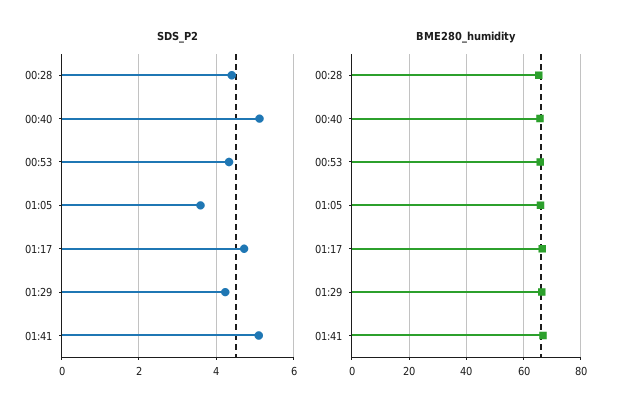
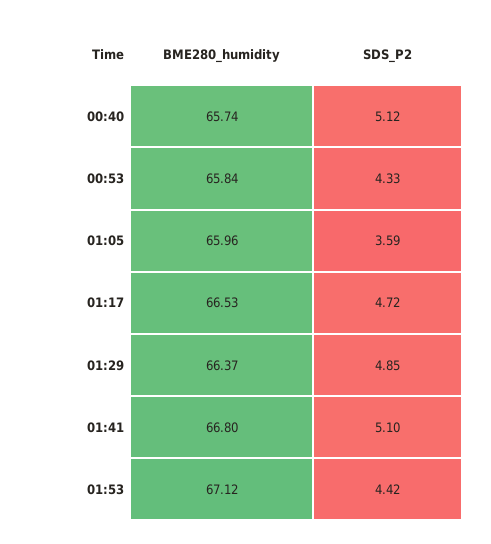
SDS_P2, 00:28: 4.4 -> none
SDS_P2, 01:29: 4.2 -> 4.85
BME280_humidity, 00:28: 65 -> none
BME280_humidity, 01:53: none -> 67.12
SDS_P2, 01:53: none -> 4.42

